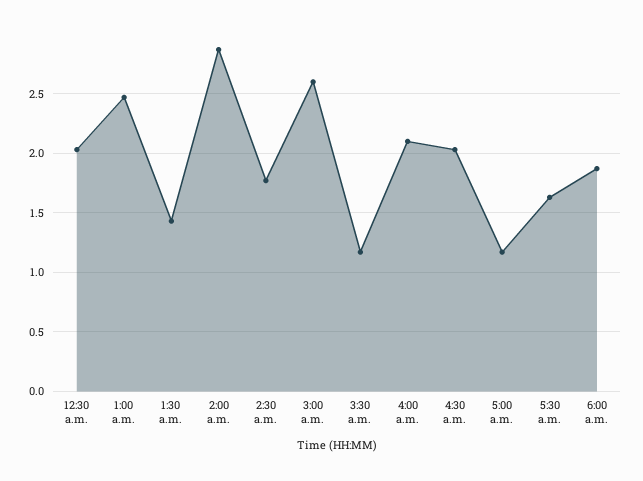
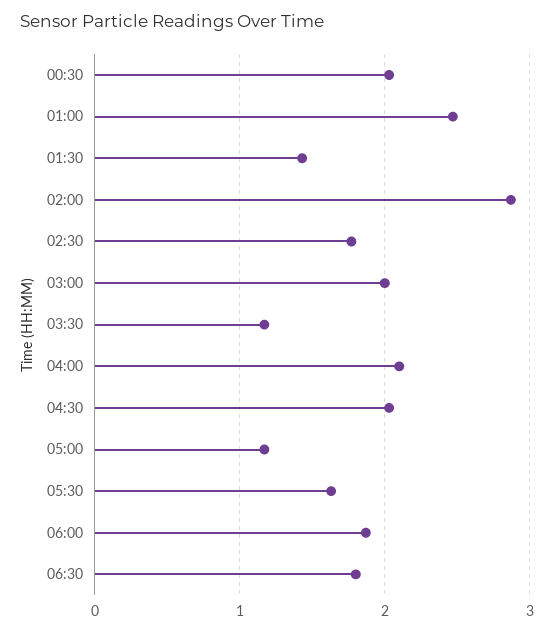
3:00 a.m.: 2.6 -> 2
06:30: none -> 1.8

